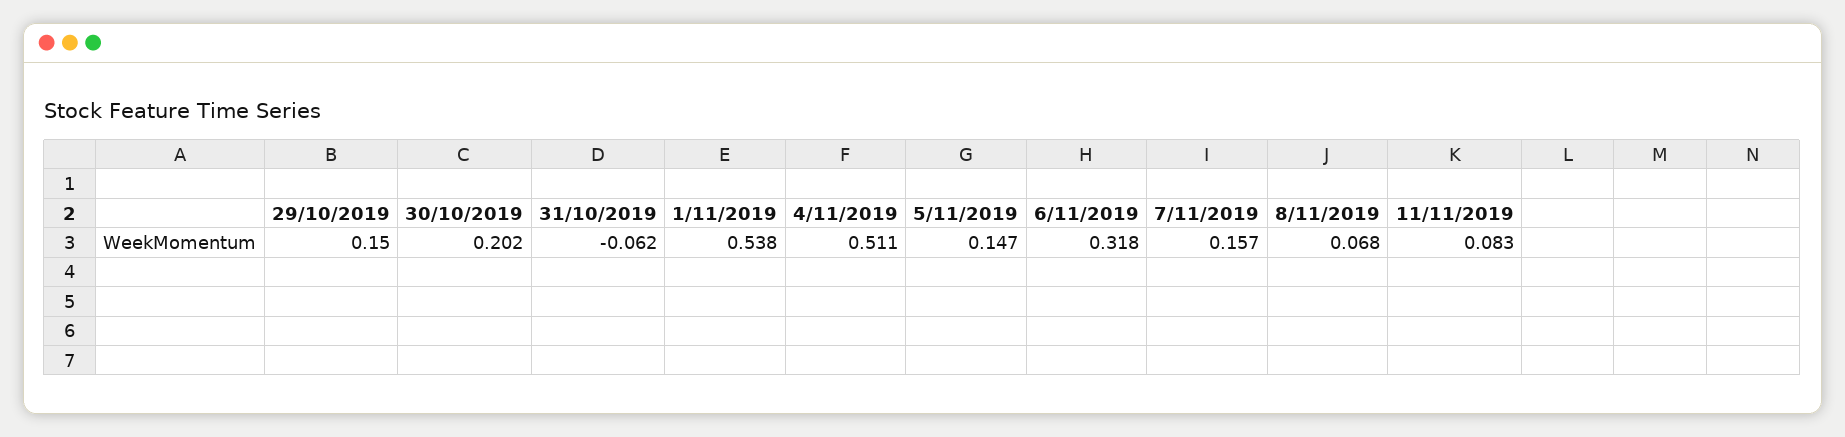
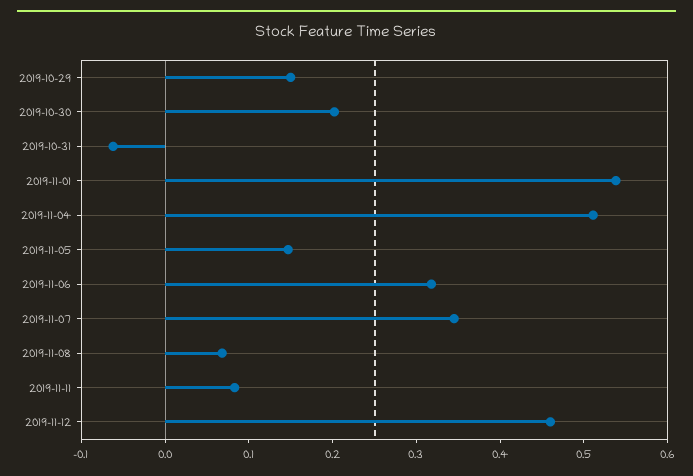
7/11/2019: 0.157 -> 0.34
2019-11-12: none -> 0.46

